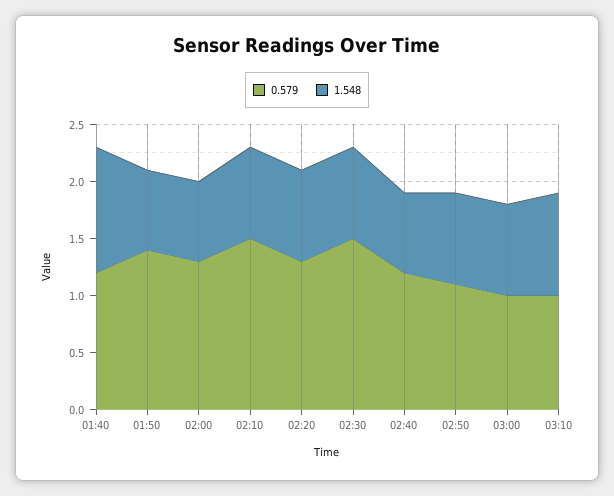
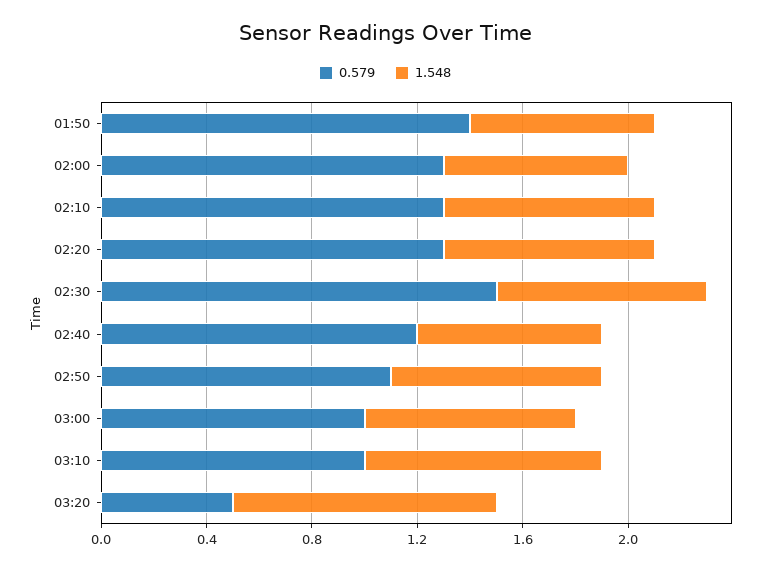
0.579, 01:40: 1.2 -> none
1.548, 01:40: 1.1 -> none
0.579, 02:10: 1.5 -> 1.3
0.579, 03:20: none -> 0.5
1.548, 03:20: none -> 1

